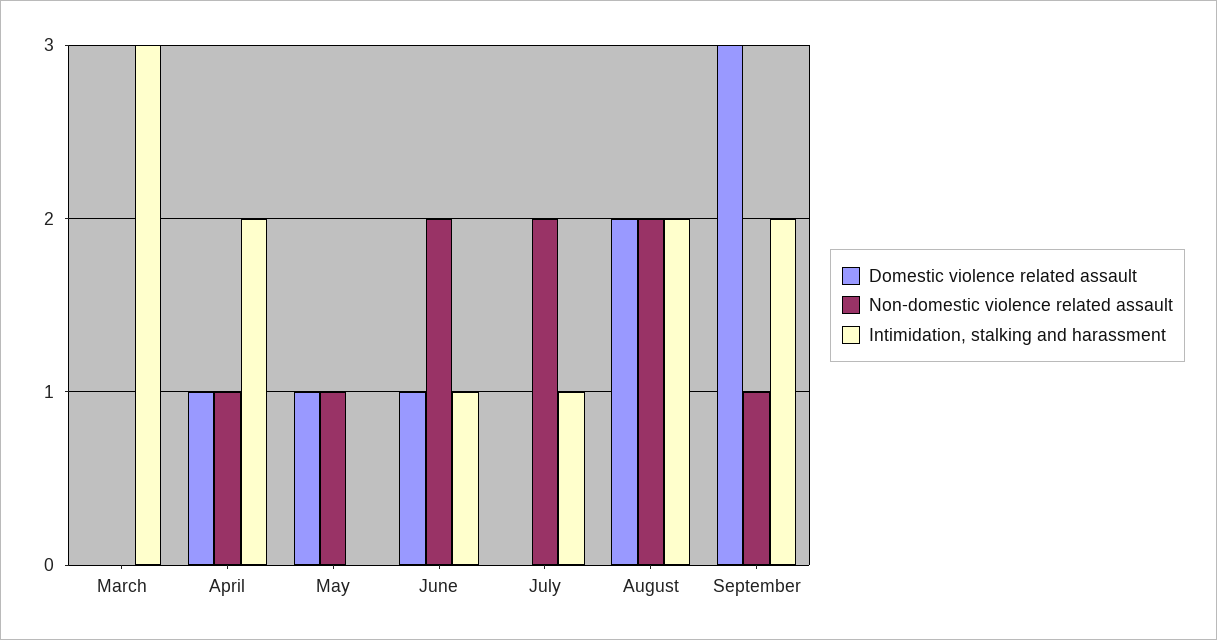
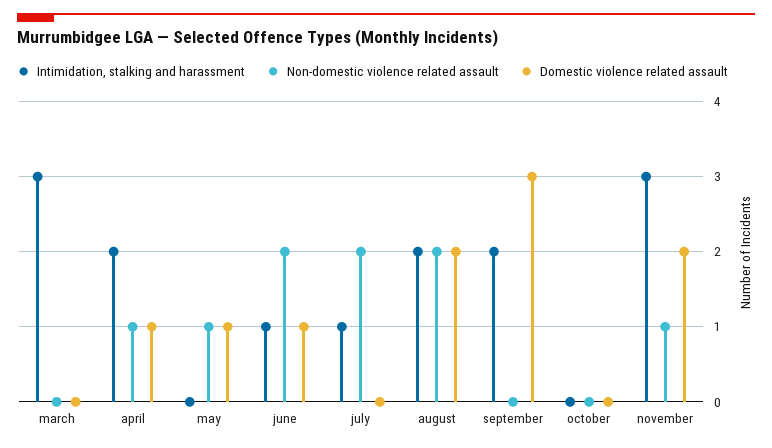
Non-domestic violence related assault, September: 1 -> 0
Intimidation, stalking and harassment, october: none -> 0
Non-domestic violence related assault, october: none -> 0
Domestic violence related assault, october: none -> 0
Intimidation, stalking and harassment, november: none -> 3
Non-domestic violence related assault, november: none -> 1
Domestic violence related assault, november: none -> 2

